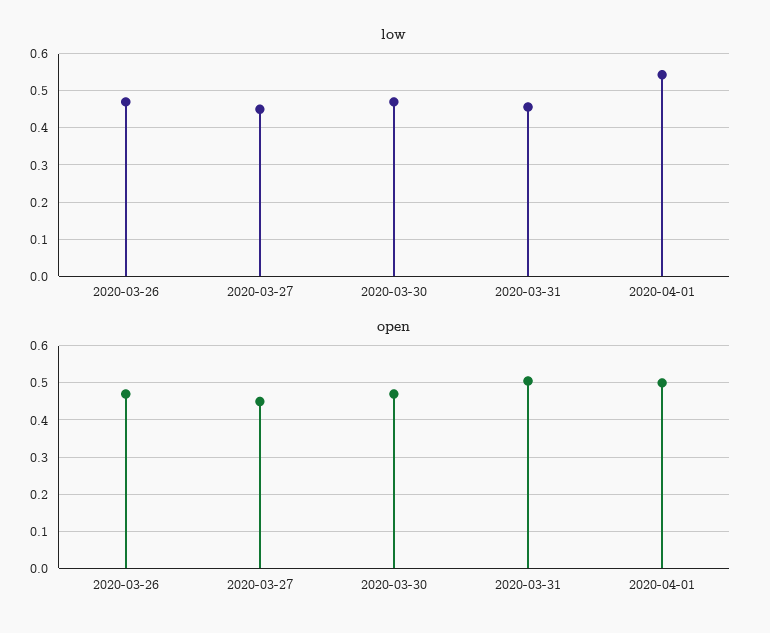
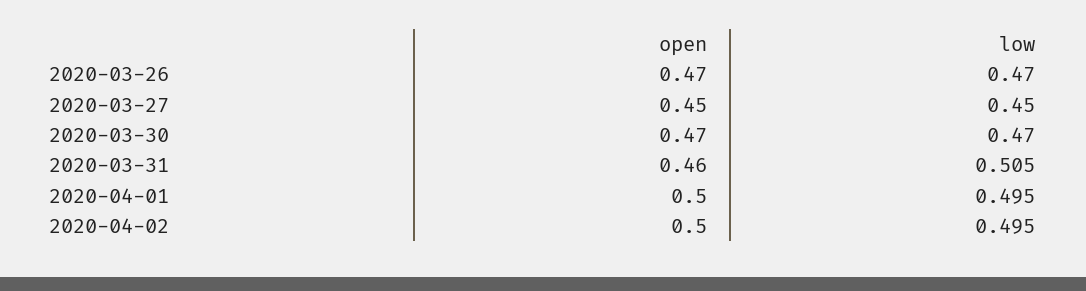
low, 2020-03-31: 0.46 -> 0.505
low, 2020-04-01: 0.54 -> 0.495
open, 2020-03-31: 0.5 -> 0.46
open, 2020-04-02: none -> 0.5
low, 2020-04-02: none -> 0.495

